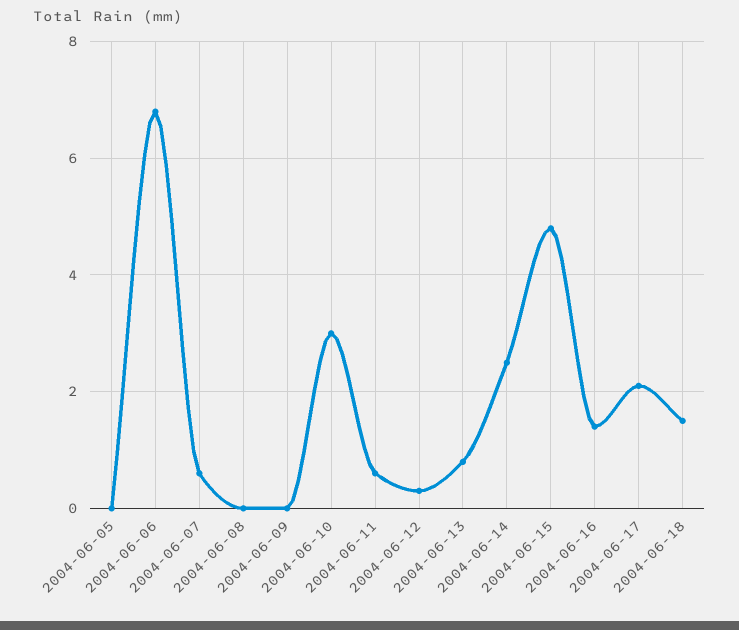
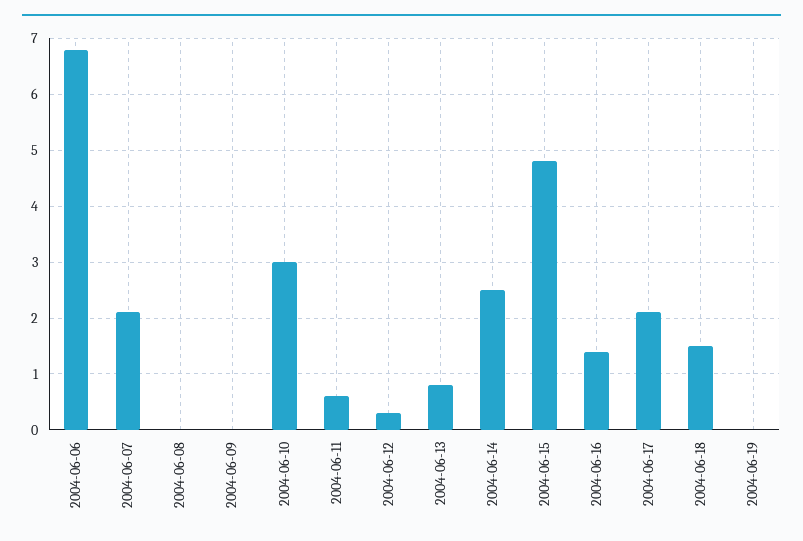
2004-06-05: 0 -> none
2004-06-07: 0.5 -> 2
2004-06-19: none -> 0

